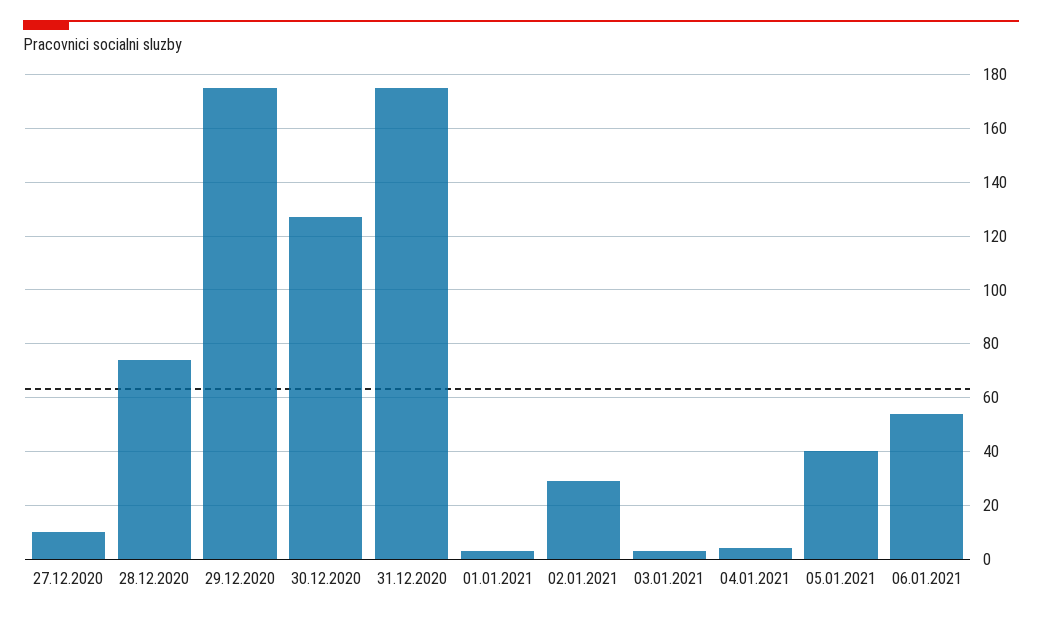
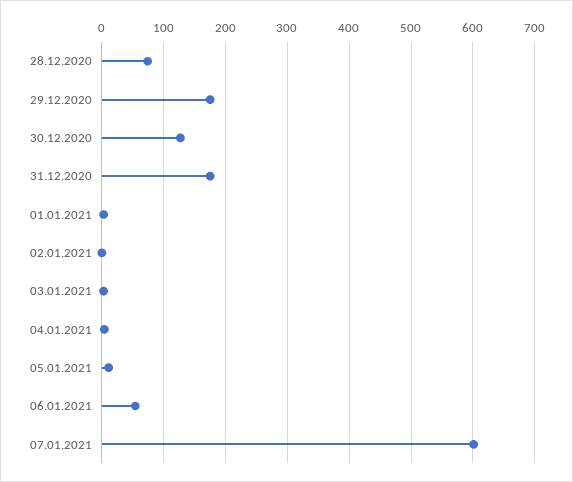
27.12.2020: 10 -> none
02.01.2021: 30 -> 0
05.01.2021: 40 -> 10
07.01.2021: none -> 600

